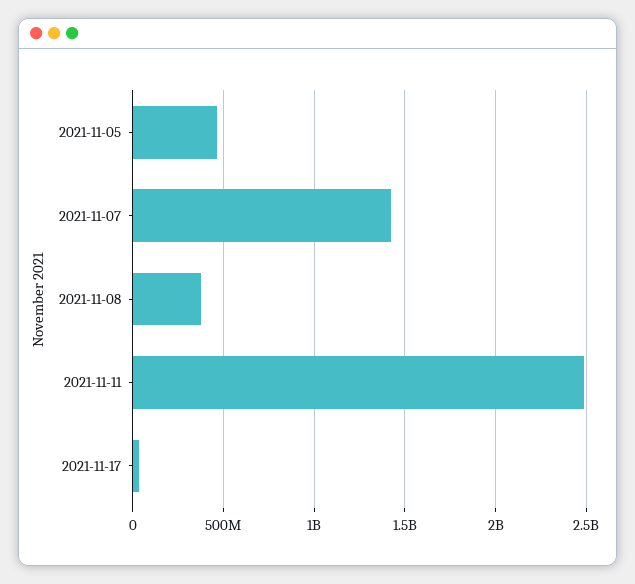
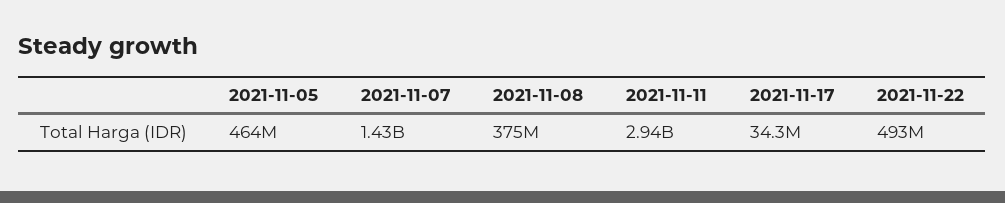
2021-11-11: 2500000000 -> 2940000000
2021-11-22: none -> 493000000

